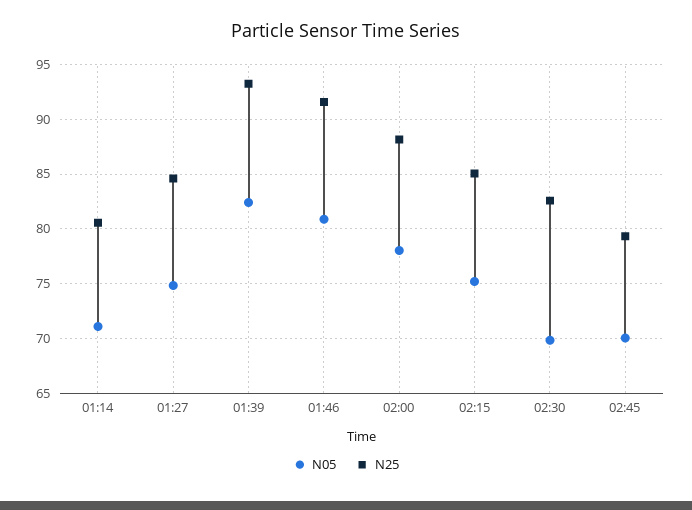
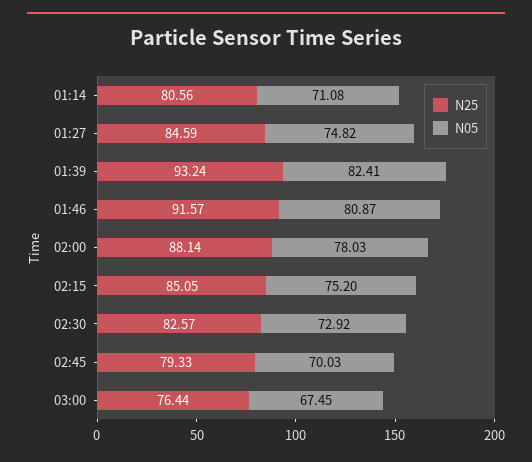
N05, 02:30: 70 -> 72.92
N25, 03:00: none -> 76.44
N05, 03:00: none -> 67.45

